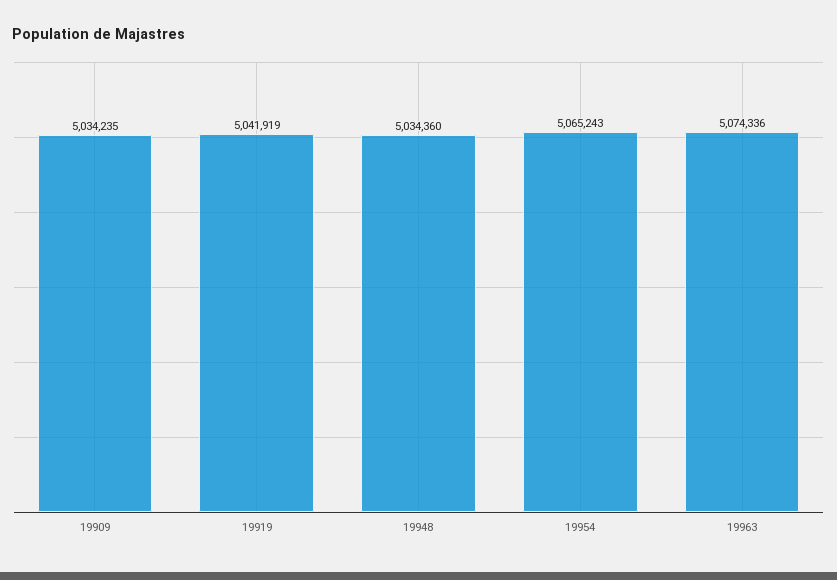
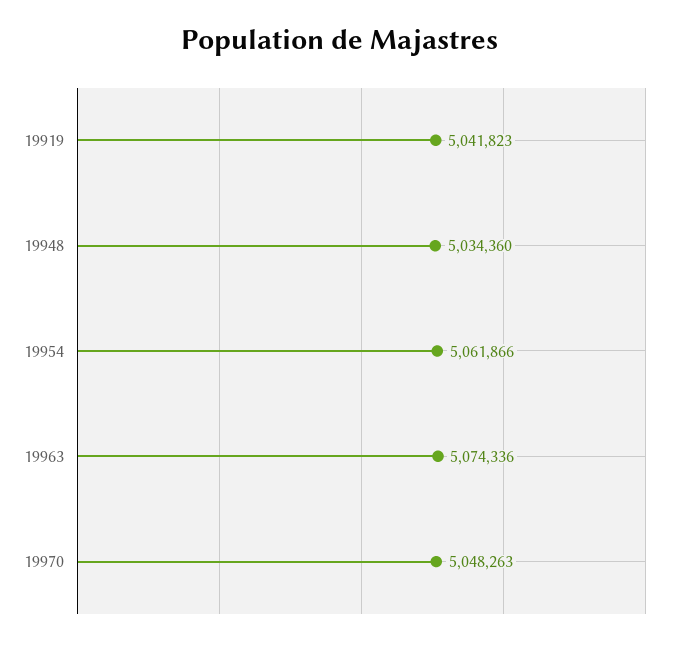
19909: 5034235 -> none
19919: 5041919 -> 5041823
19954: 5065243 -> 5061866
19970: none -> 5048263

